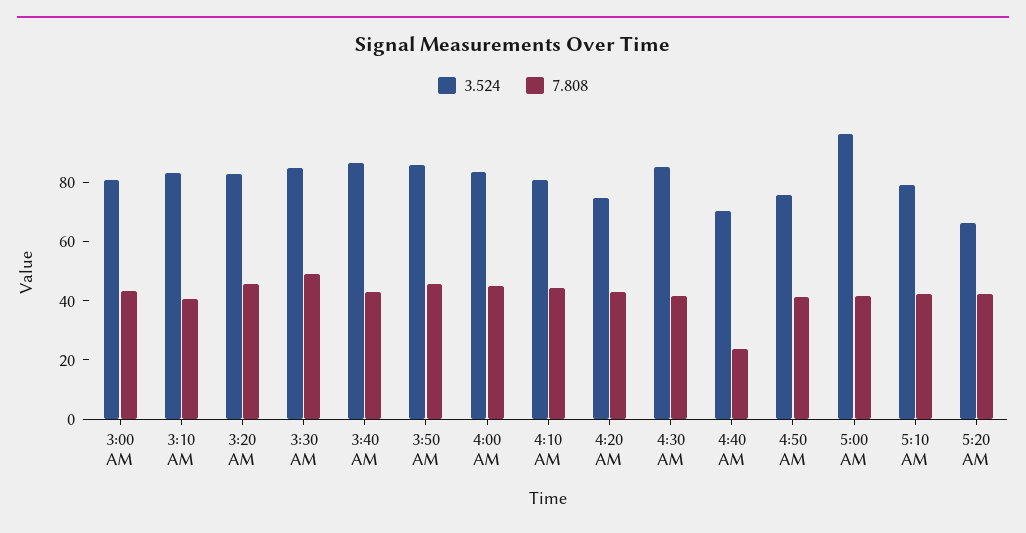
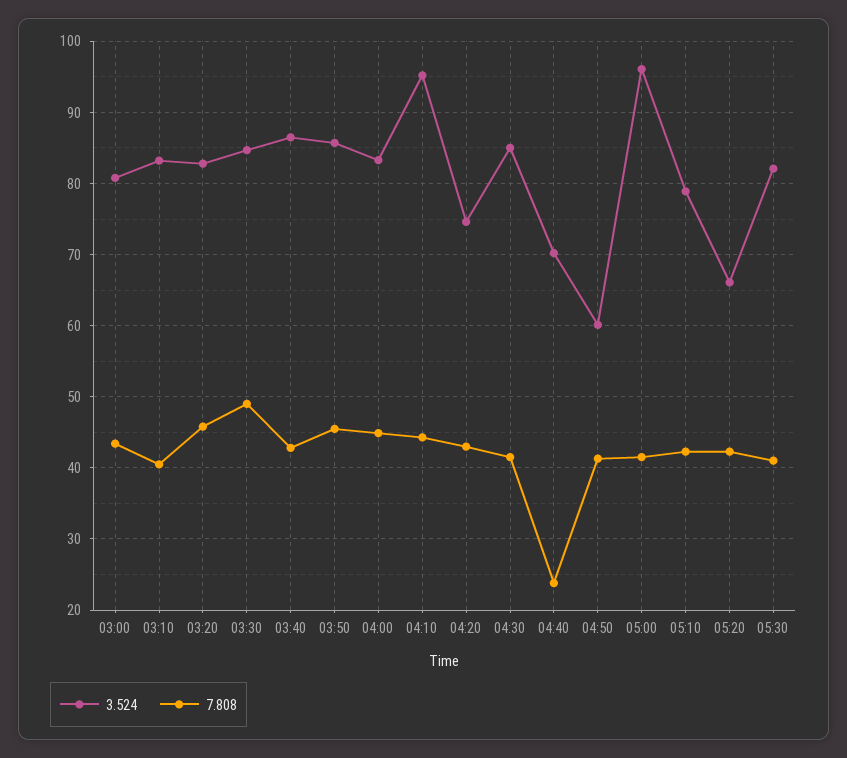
3.524, 4:10 AM: 80 -> 95
3.524, 4:50 AM: 75 -> 60
3.524, 05:30: none -> 82
7.808, 05:30: none -> 41

